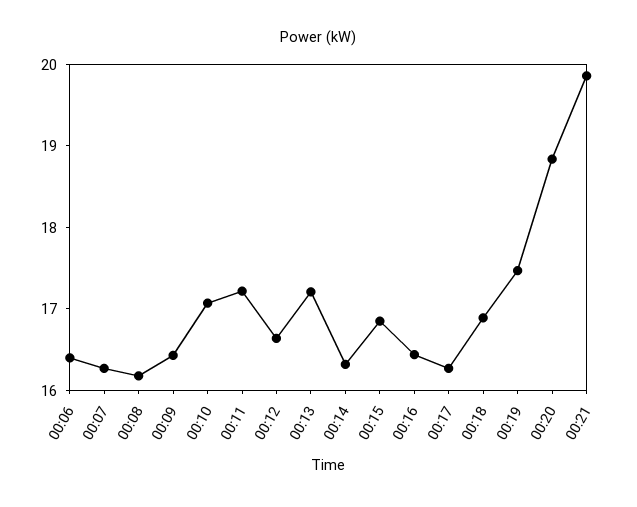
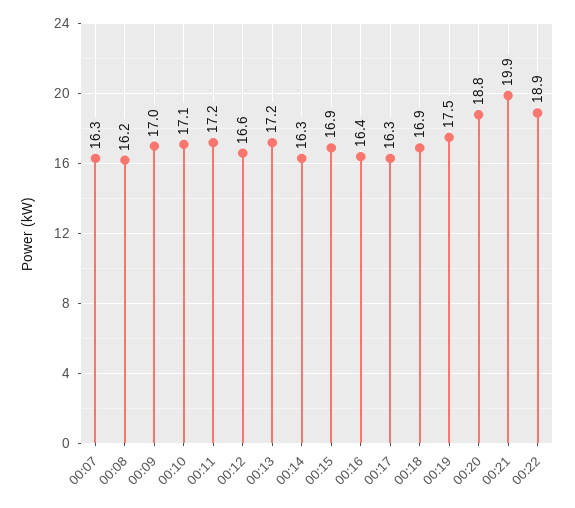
00:06: 16.4 -> none
00:09: 16.4 -> 17
00:22: none -> 18.9

